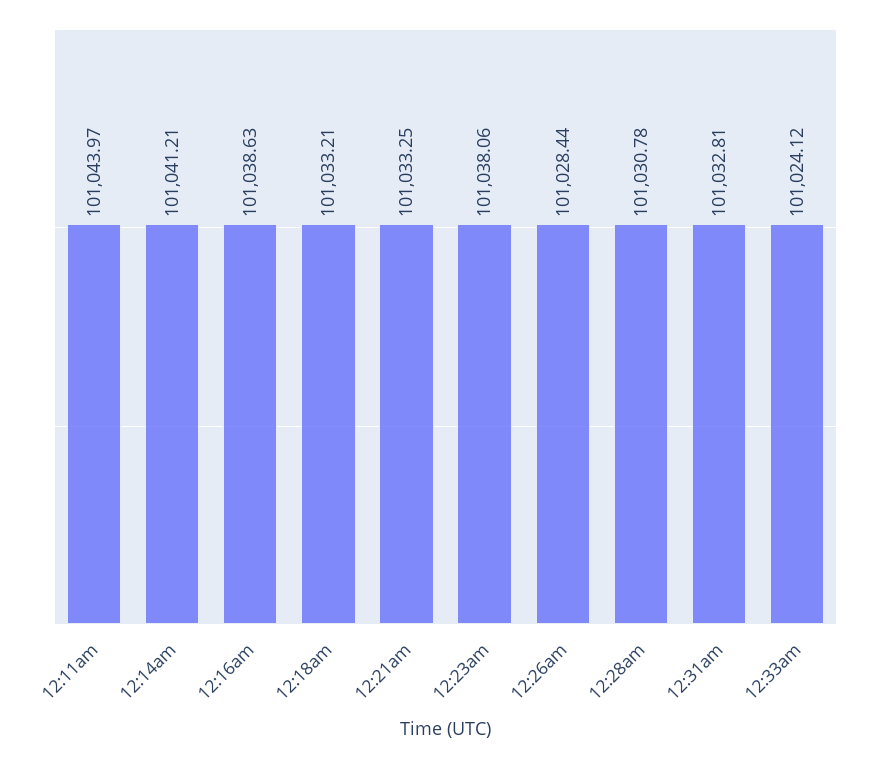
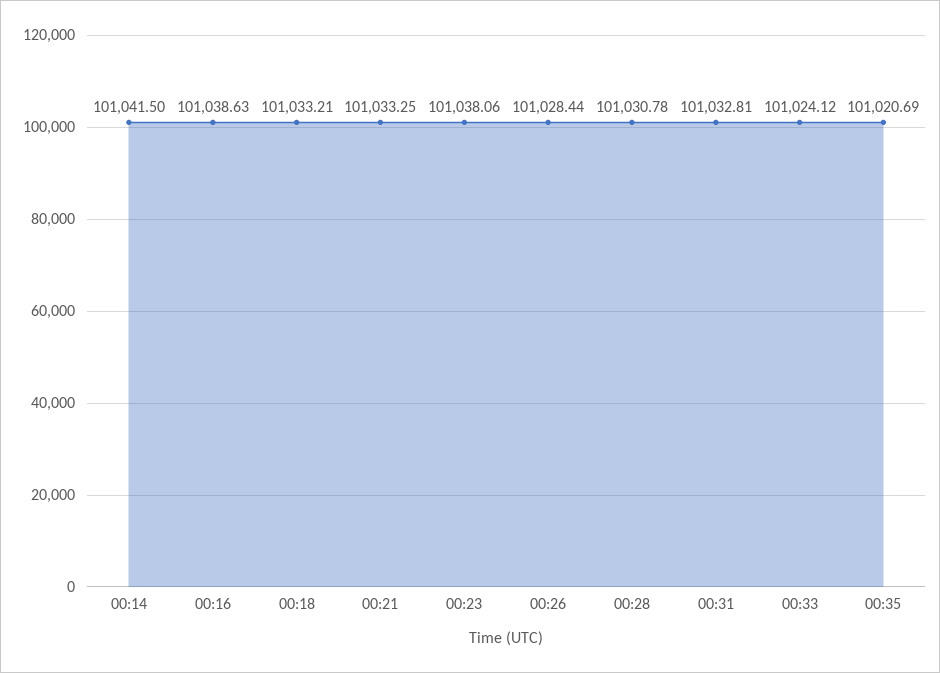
12:11am: 101043.97 -> none
12:14am: 101041.21 -> 101041.5
00:35: none -> 101020.69

